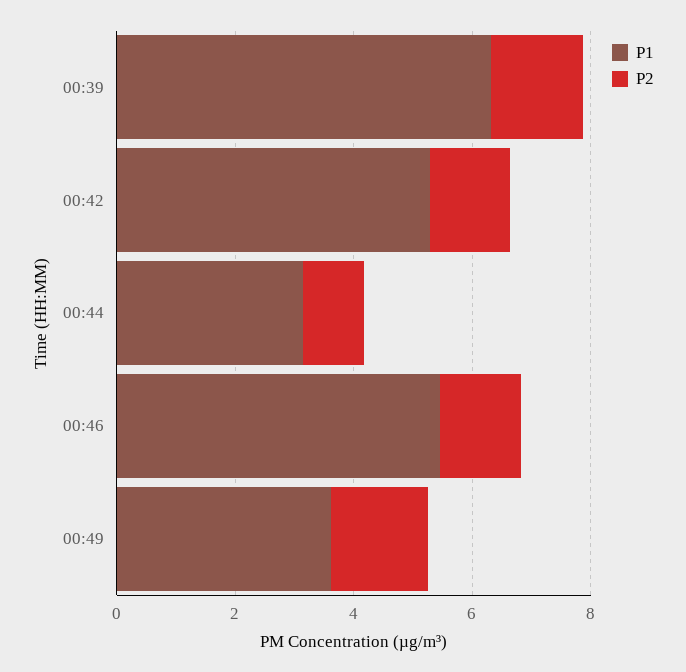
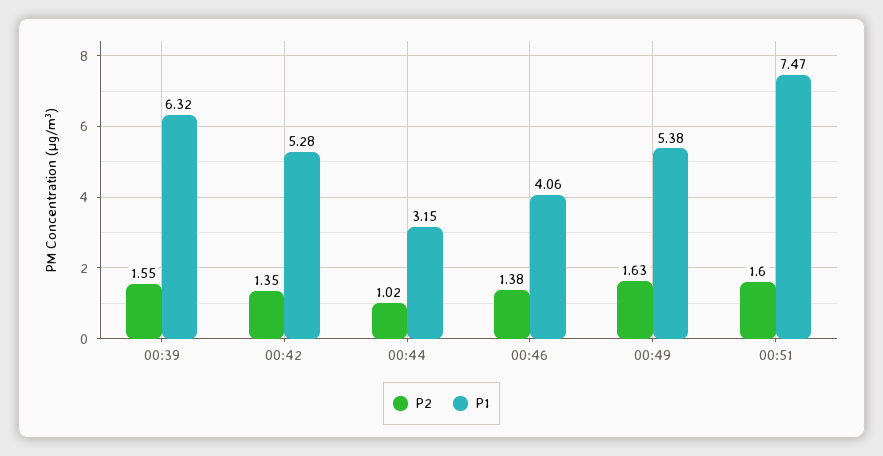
P1, 00:46: 5.5 -> 4.06
P1, 00:49: 3.5 -> 5.38
P2, 00:51: none -> 1.6
P1, 00:51: none -> 7.47

